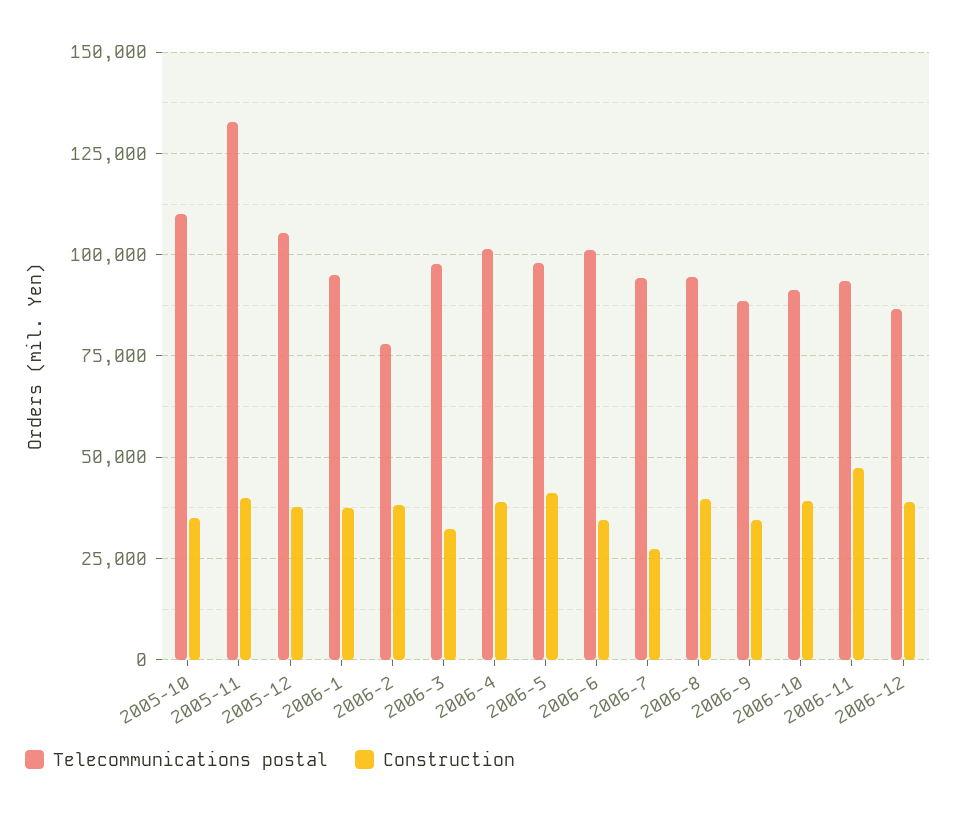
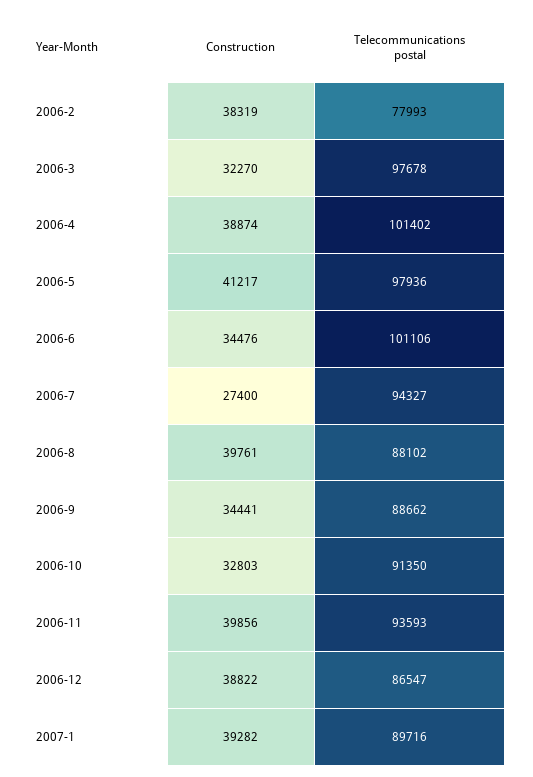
Telecommunications postal, 2005-10: 110000 -> none
Construction, 2005-10: 35000 -> none
Telecommunications postal, 2005-11: 132500 -> none
Construction, 2005-11: 40000 -> none
Telecommunications postal, 2005-12: 105000 -> none
Construction, 2005-12: 37500 -> none
Telecommunications postal, 2006-1: 95000 -> none
Construction, 2006-1: 37500 -> none
Telecommunications postal, 2006-8: 95000 -> 88102
Construction, 2006-10: 40000 -> 32803
Construction, 2006-11: 47500 -> 39856
Construction, 2007-1: none -> 39282
Telecommunications postal, 2007-1: none -> 89716

